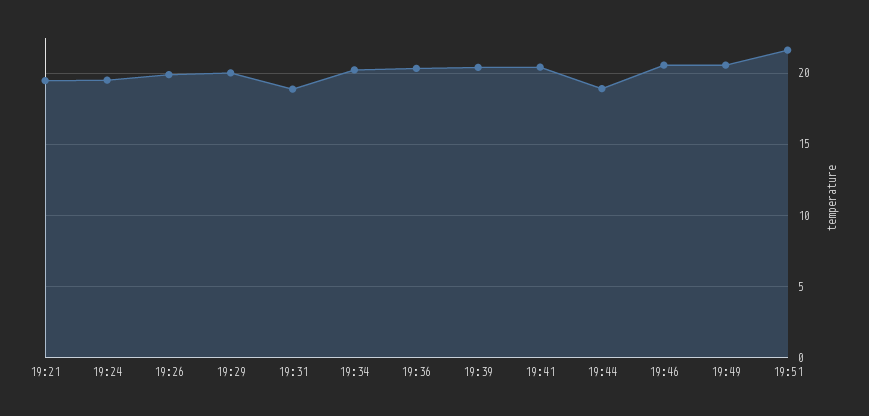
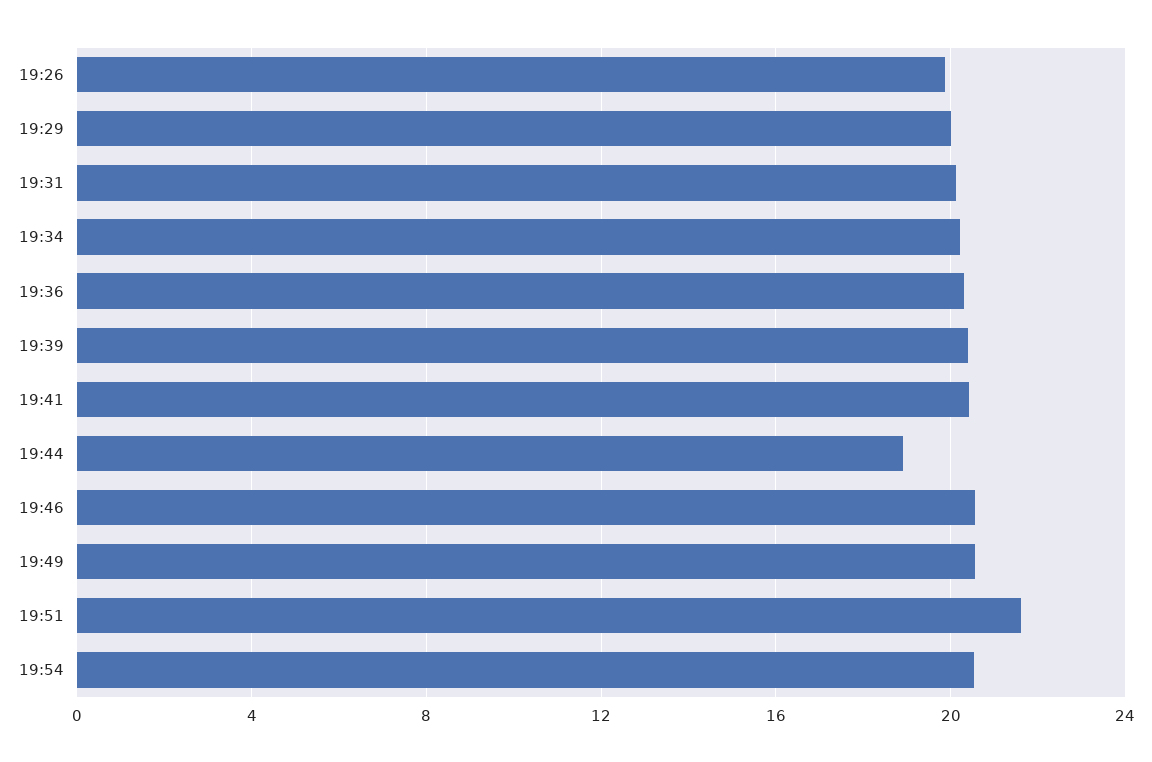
19:21: 19.5 -> none
19:24: 19.5 -> none
19:31: 19 -> 20
19:54: none -> 20.5

